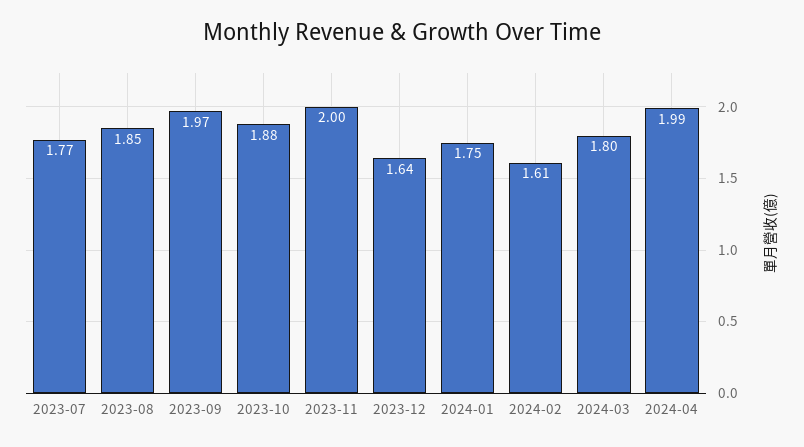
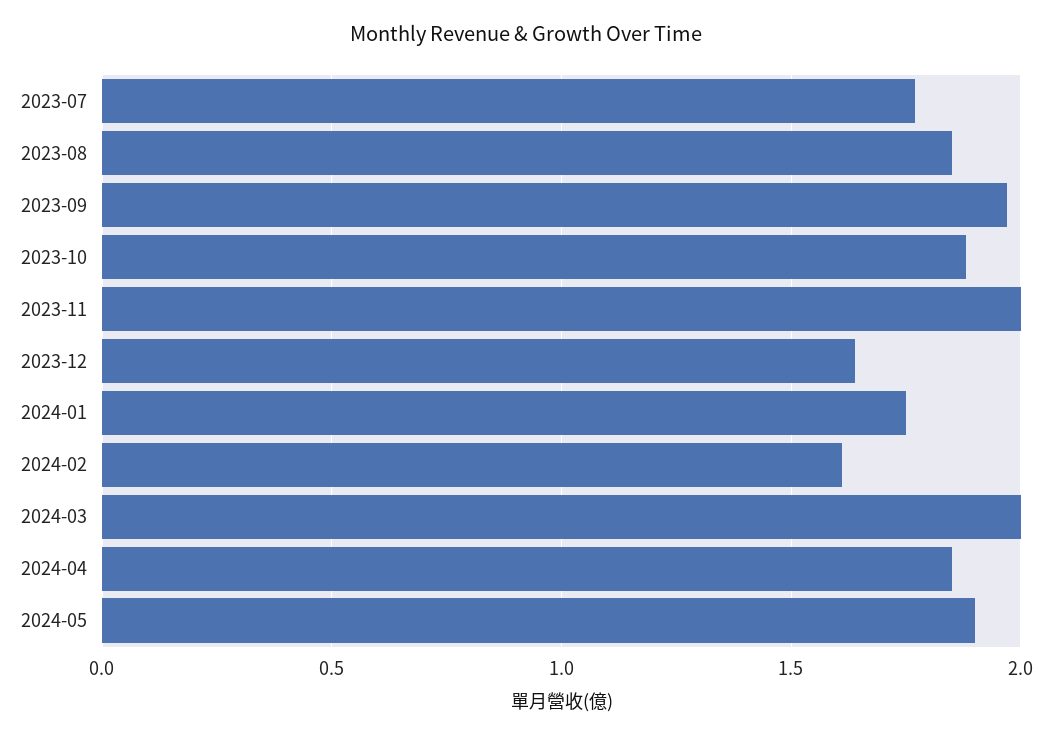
2024-03: 1.8 -> 2
2024-04: 1.99 -> 1.85
2024-05: none -> 1.9

